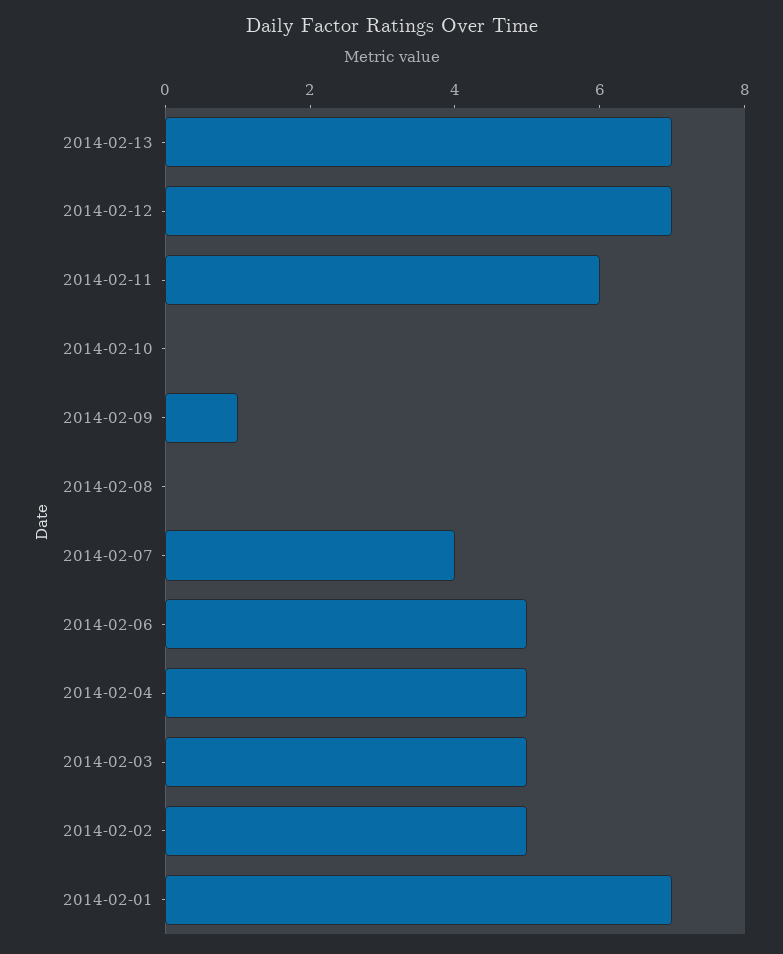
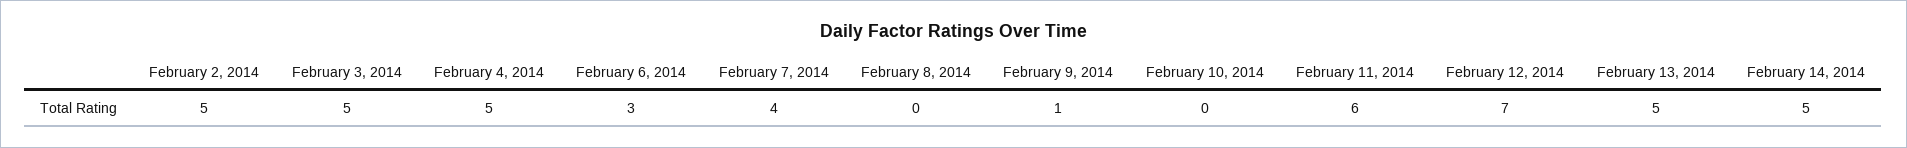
2014-02-13: 7 -> 5
2014-02-06: 5 -> 3
2014-02-01: 7 -> none
February 14, 2014: none -> 5

